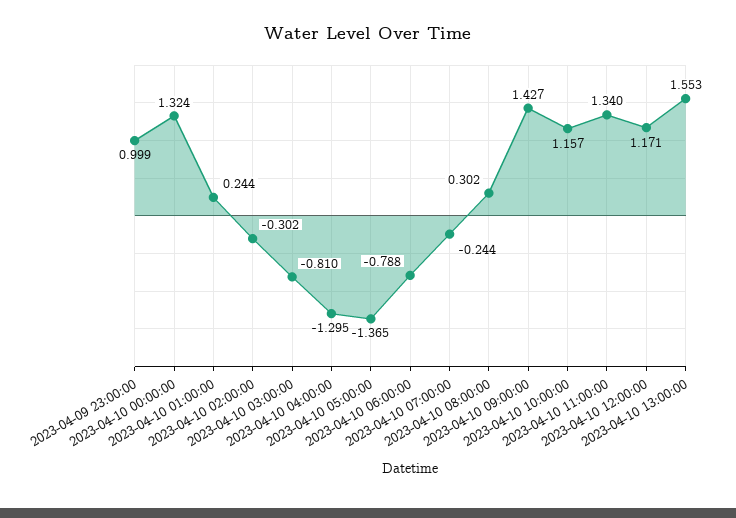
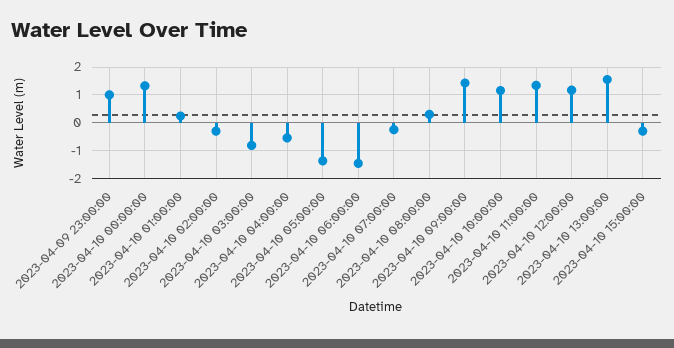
2023-04-10 04:00:00: -1.295 -> -0.5
2023-04-10 06:00:00: -0.788 -> -1.5
2023-04-10 15:00:00: none -> -0.25

